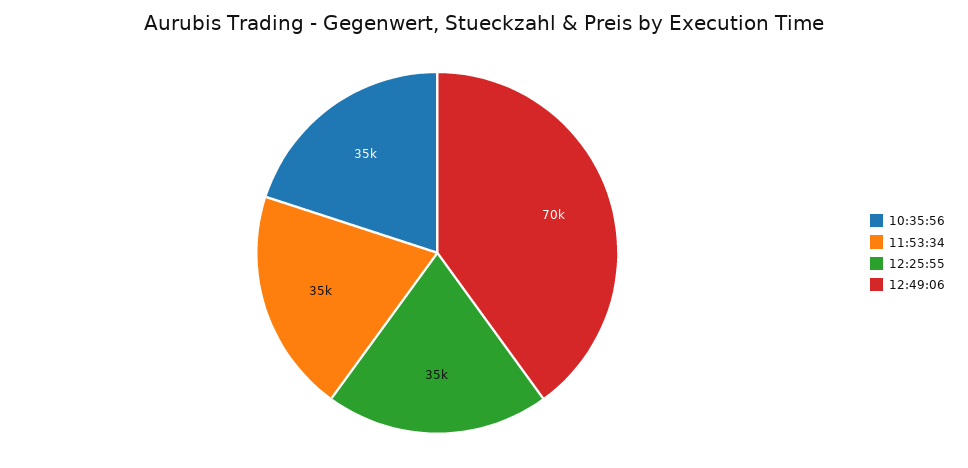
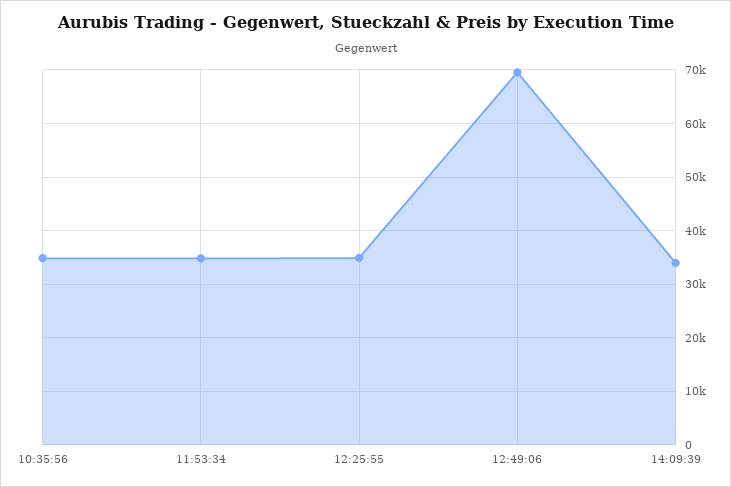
14:09:39: none -> 34000

